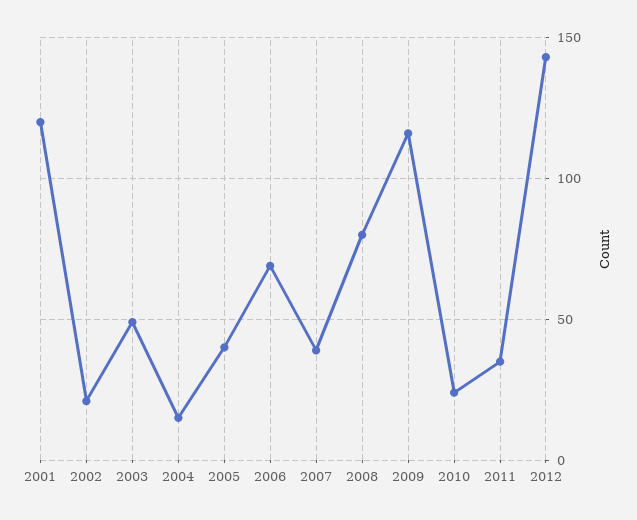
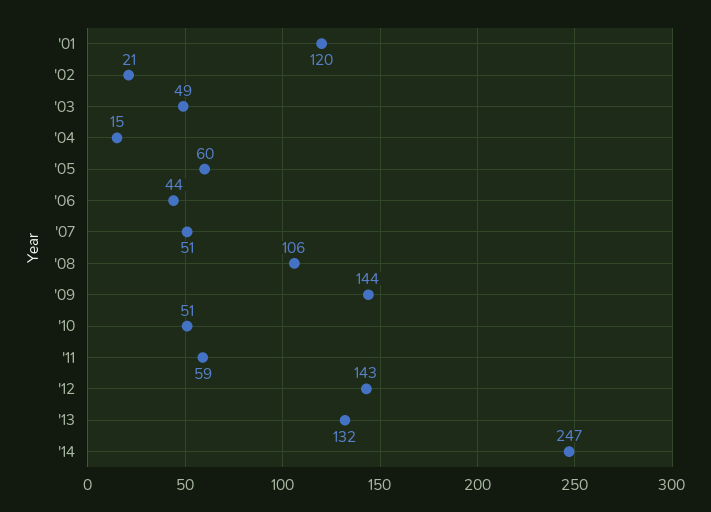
2005: 40 -> 60
2006: 70 -> 44
2007: 40 -> 51
2008: 80 -> 106
2009: 115 -> 144
2010: 25 -> 51
2011: 35 -> 59
'13: none -> 132
'14: none -> 247

